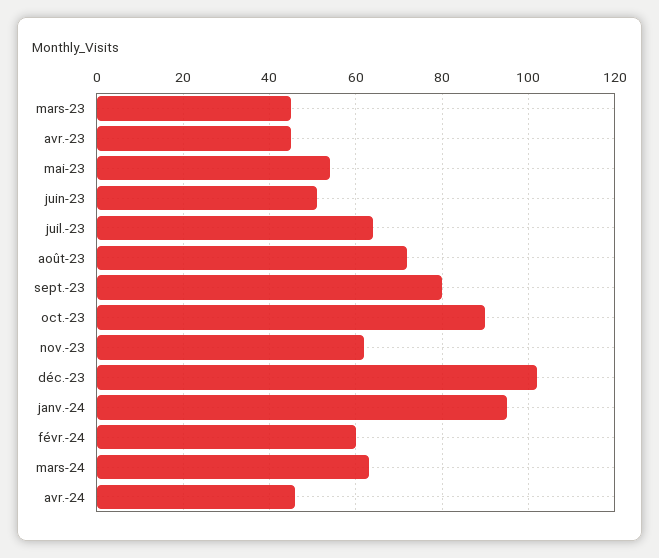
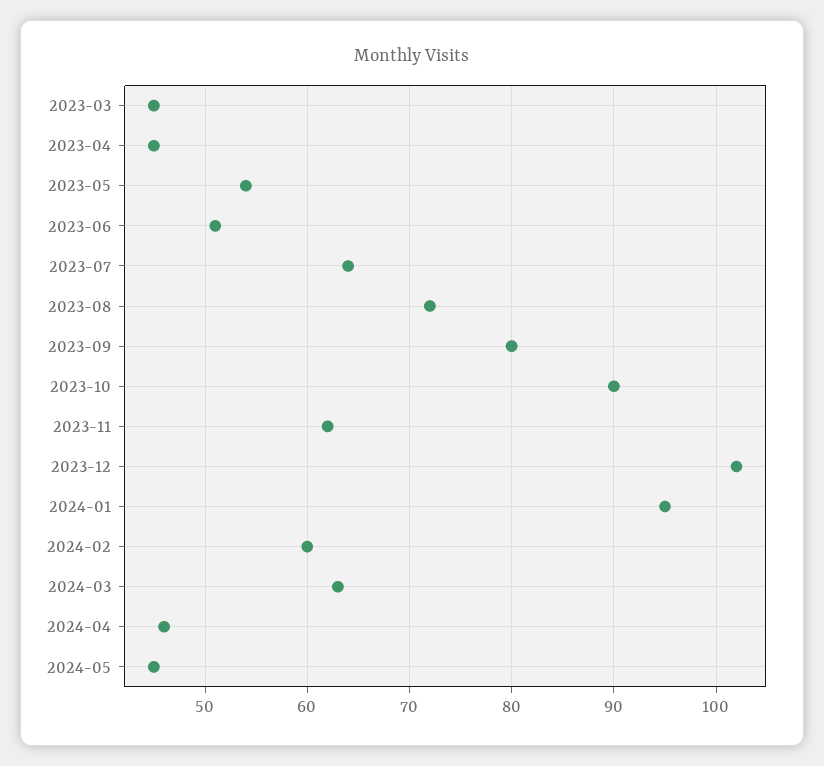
2024-05: none -> 45

